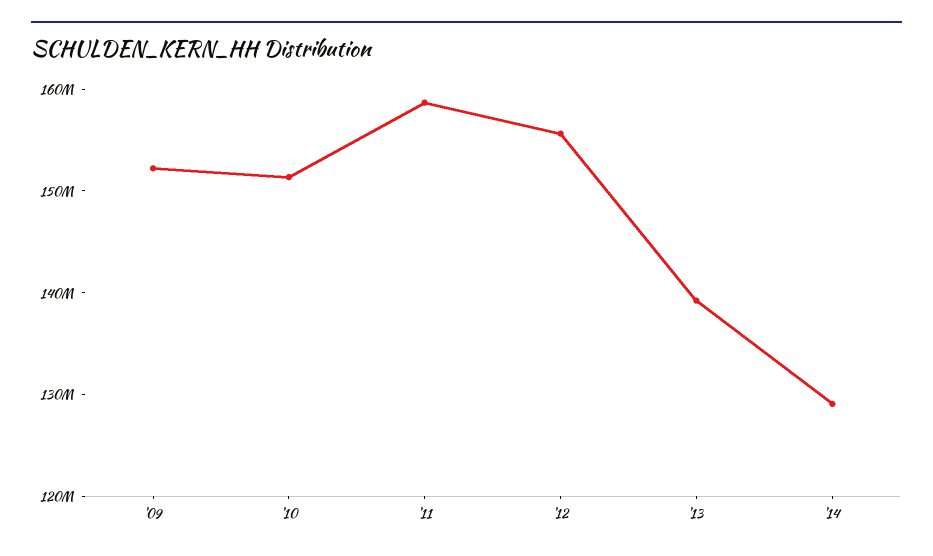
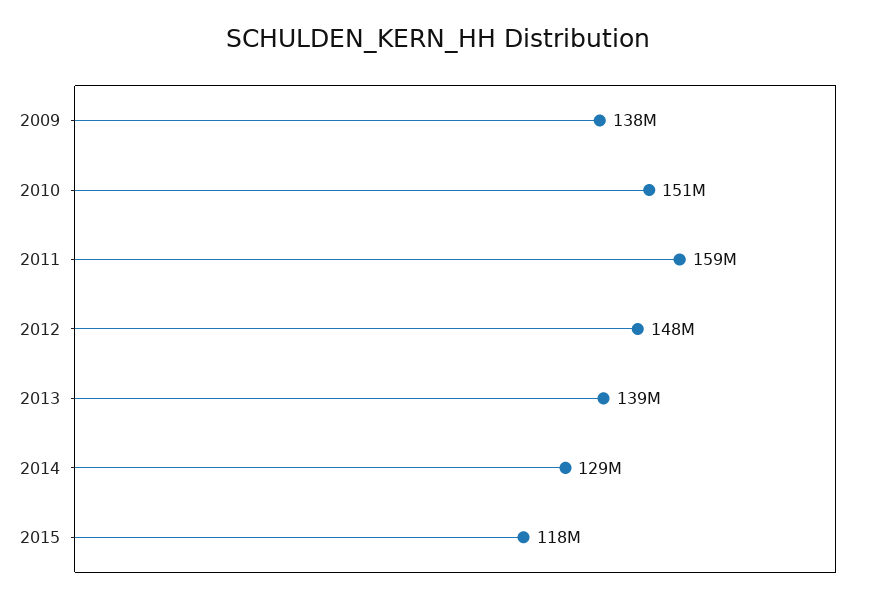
'09: 152000000 -> 138000000
'12: 156000000 -> 148000000
2015: none -> 118000000

